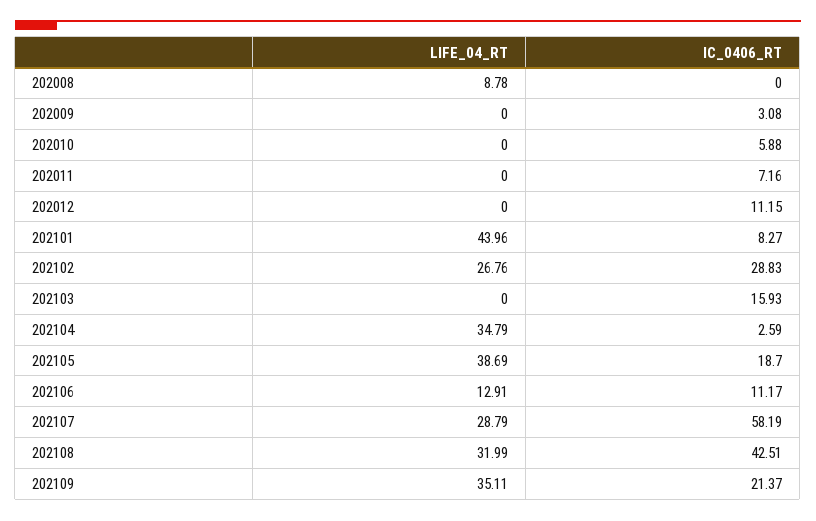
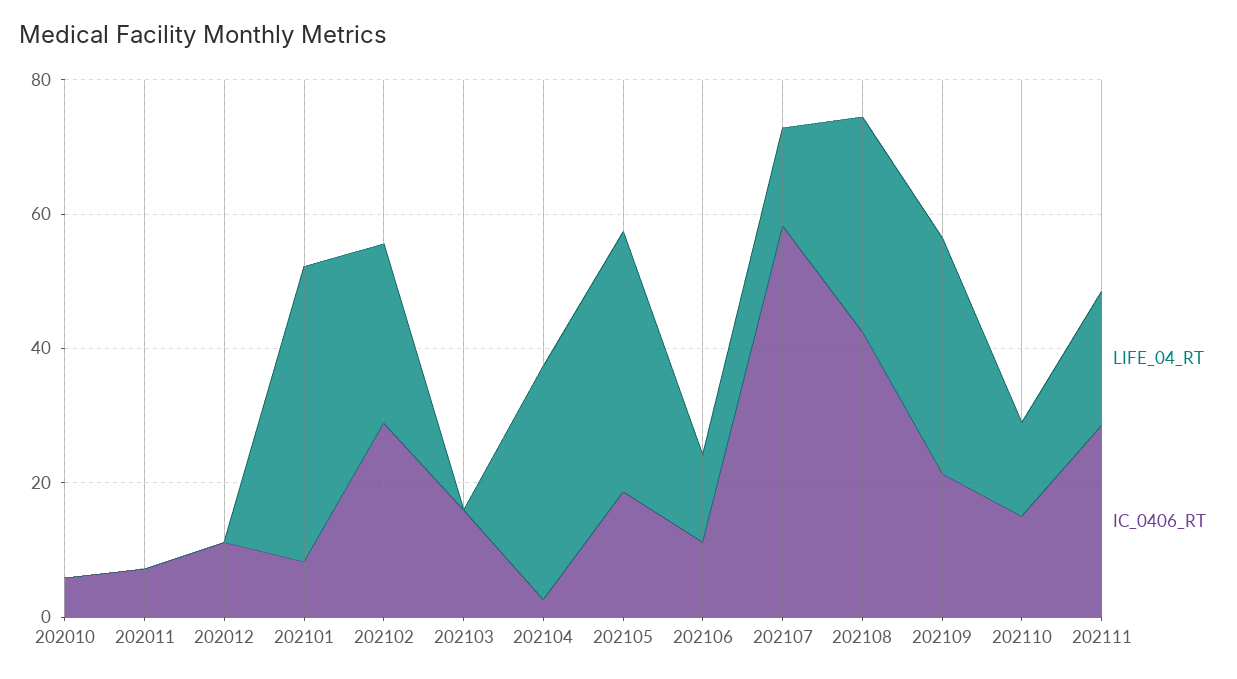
LIFE_04_RT, 202008: 8.78 -> none
IC_0406_RT, 202008: 0 -> none
LIFE_04_RT, 202009: 0 -> none
IC_0406_RT, 202009: 3.08 -> none
LIFE_04_RT, 202107: 28.79 -> 15
LIFE_04_RT, 202110: none -> 15
IC_0406_RT, 202110: none -> 15
LIFE_04_RT, 202111: none -> 20
IC_0406_RT, 202111: none -> 30

